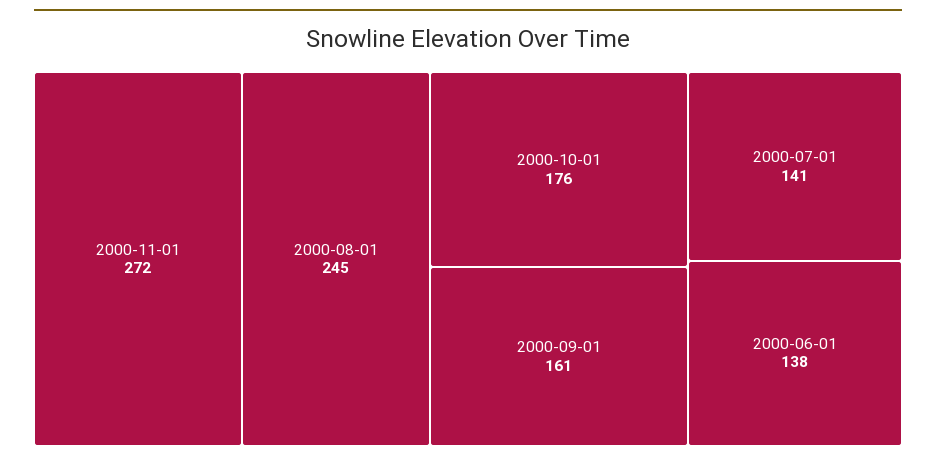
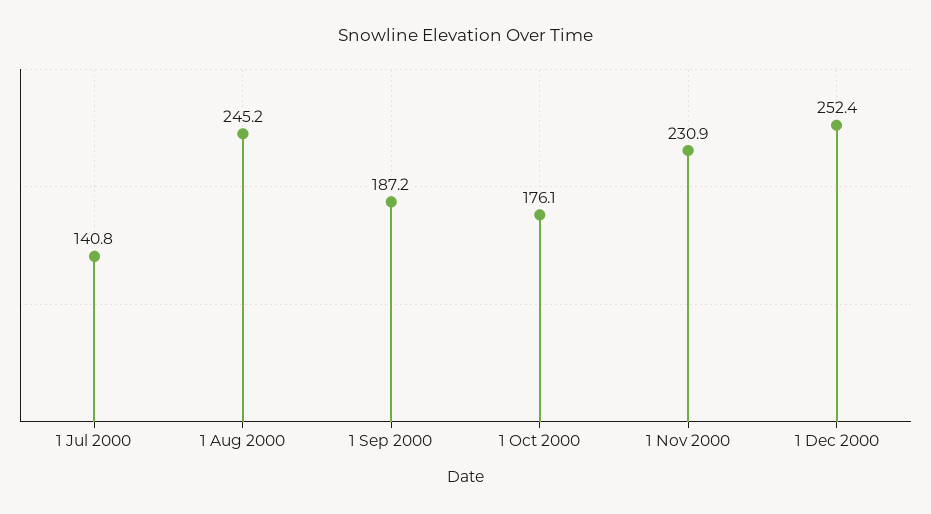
2000-11-01: 272 -> 230.9
2000-09-01: 161 -> 187.2
2000-06-01: 138 -> none
1 Dec 2000: none -> 252.4

